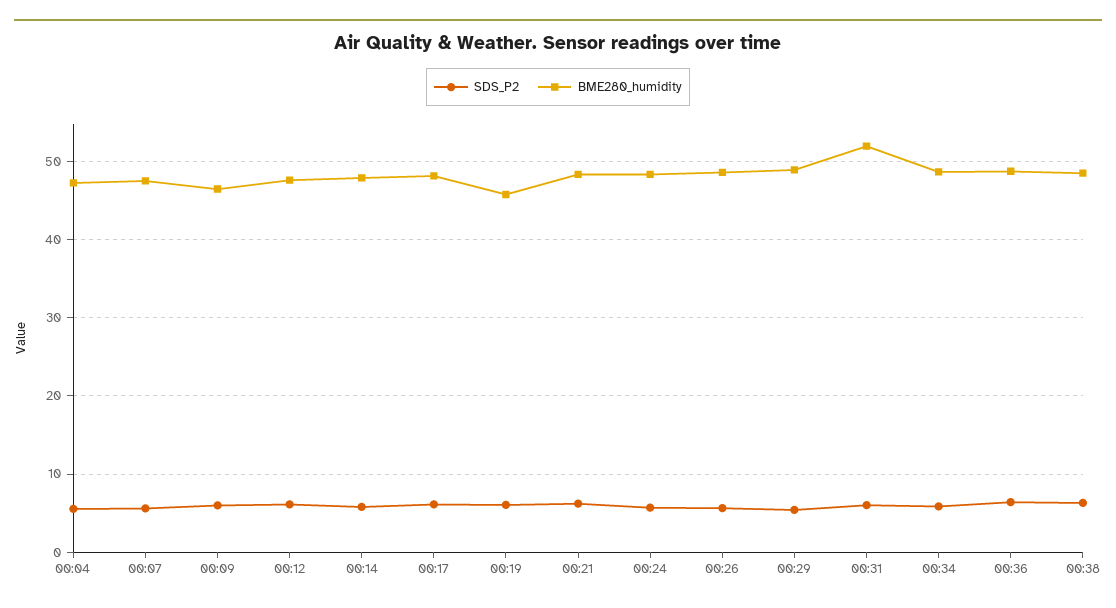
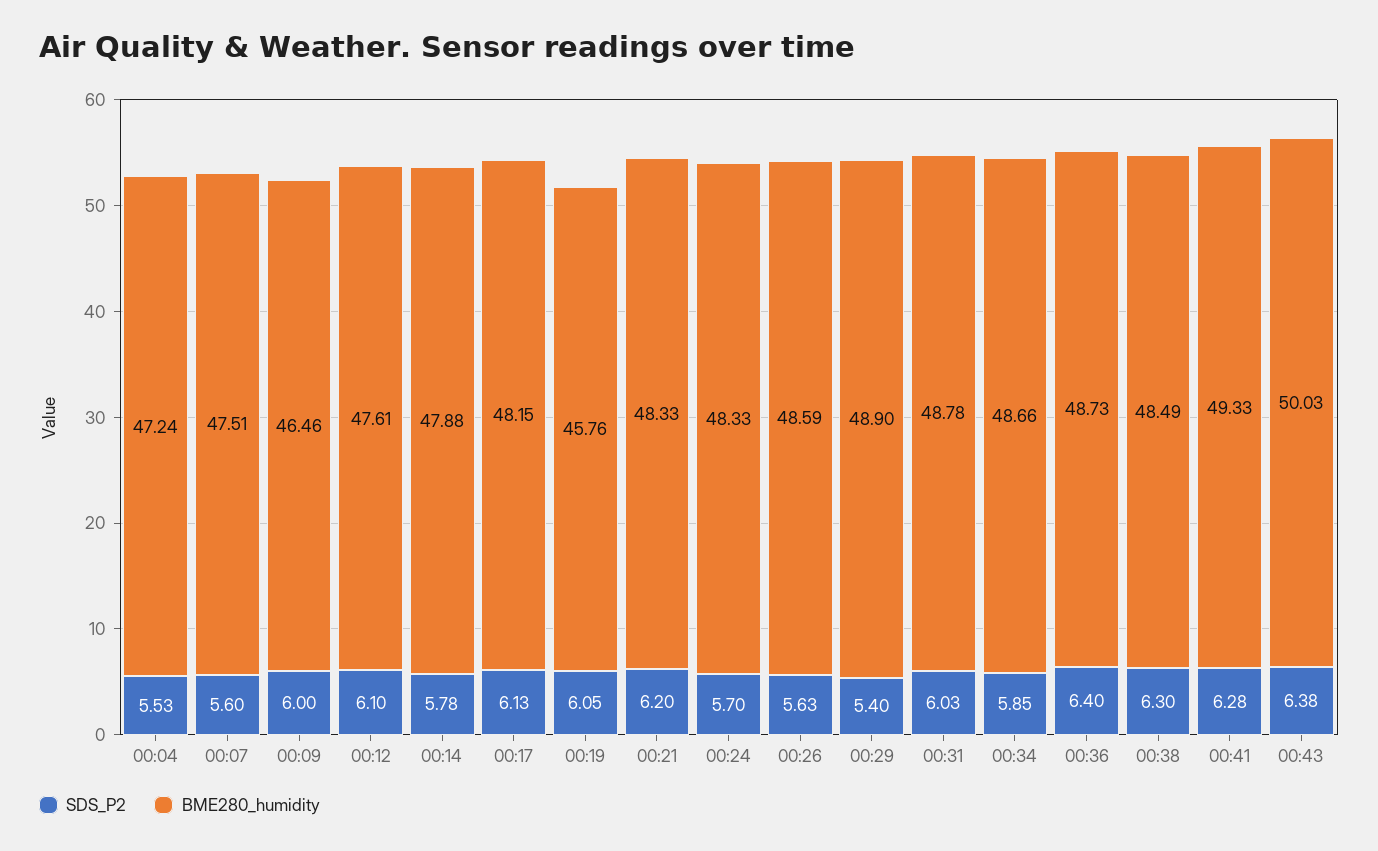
BME280_humidity, 00:31: 52 -> 48.78
SDS_P2, 00:41: none -> 6.28
BME280_humidity, 00:41: none -> 49.33
SDS_P2, 00:43: none -> 6.38
BME280_humidity, 00:43: none -> 50.03

